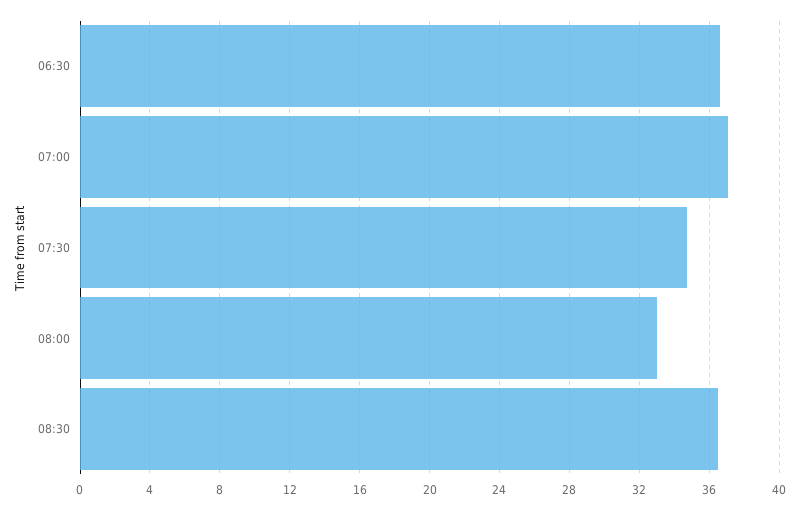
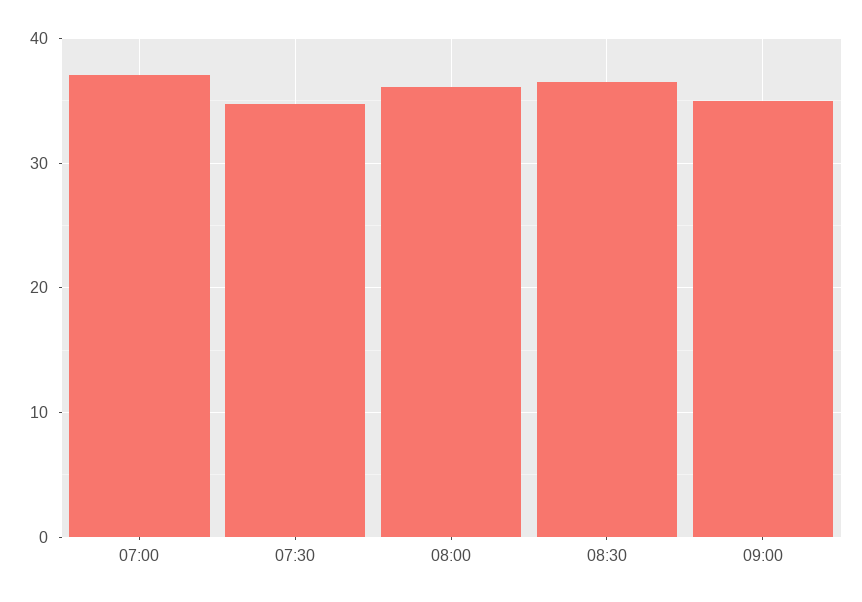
06:30: 36.5 -> none
08:00: 33 -> 36
09:00: none -> 35

